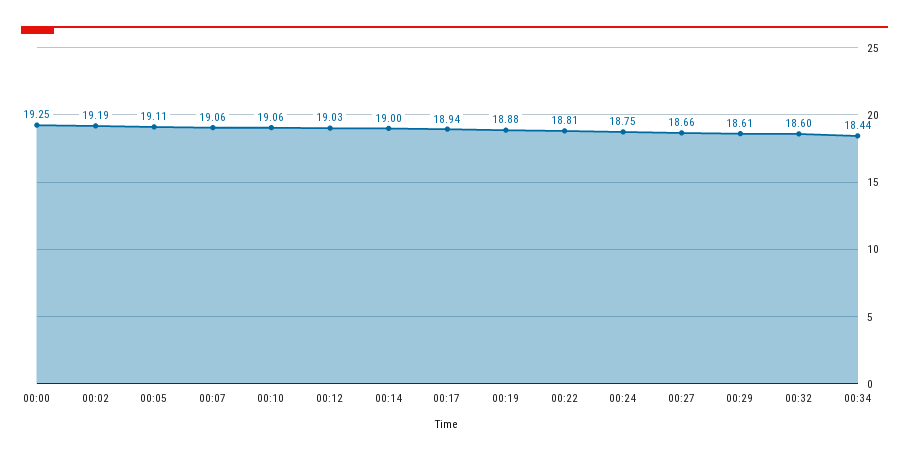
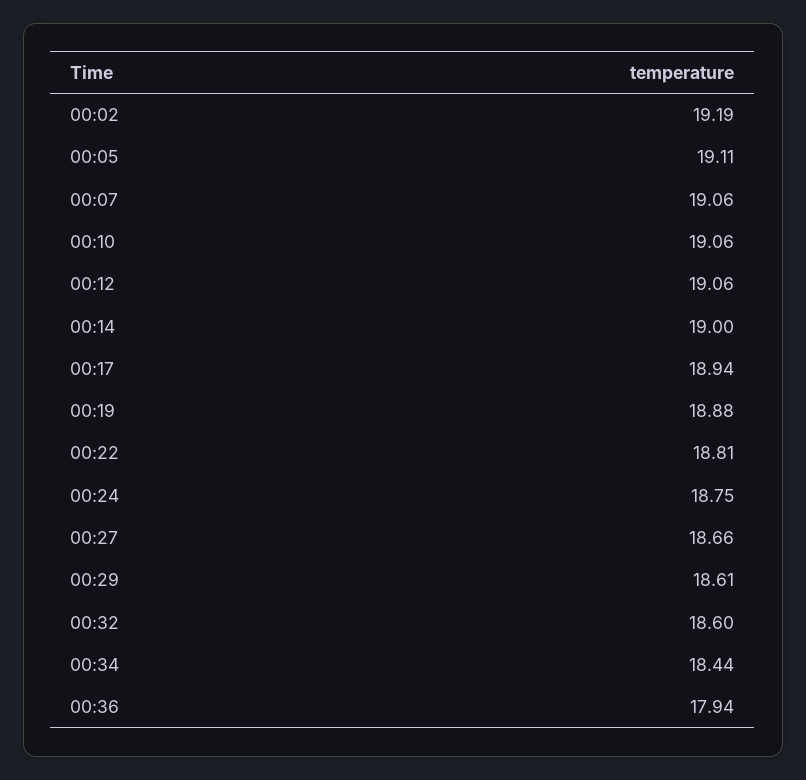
00:00: 19.25 -> none
00:12: 19.03 -> 19.06
00:36: none -> 17.94

